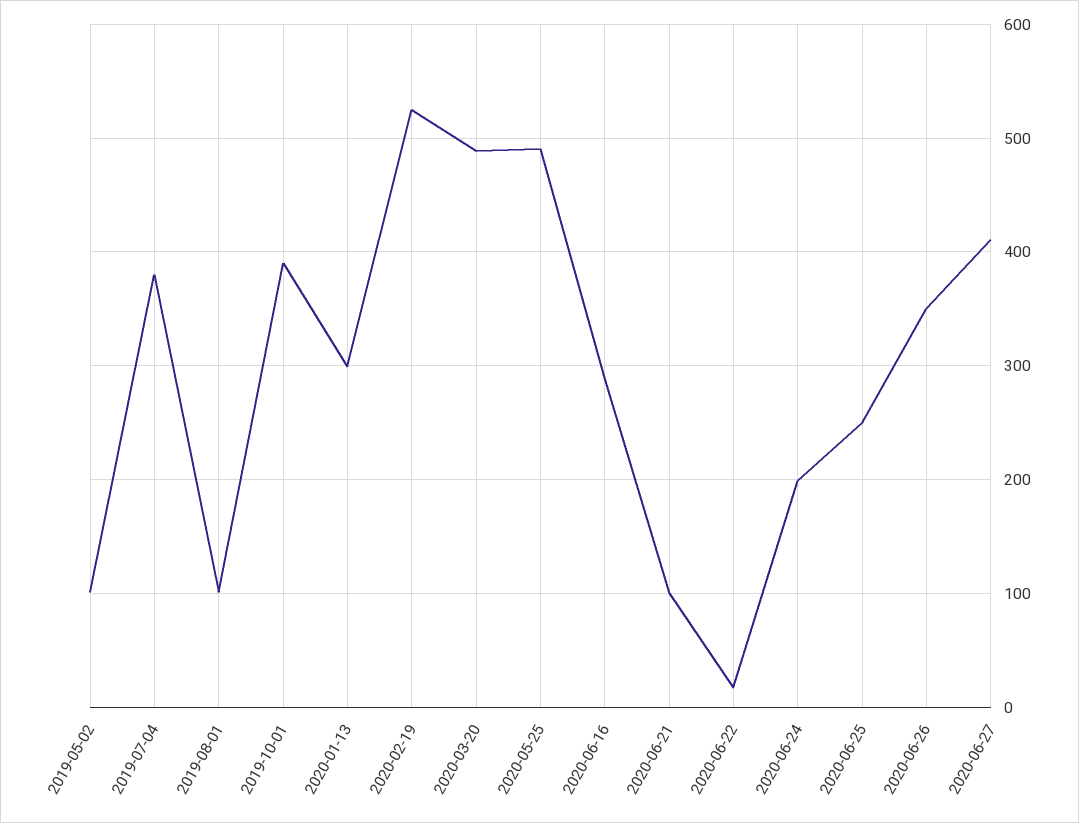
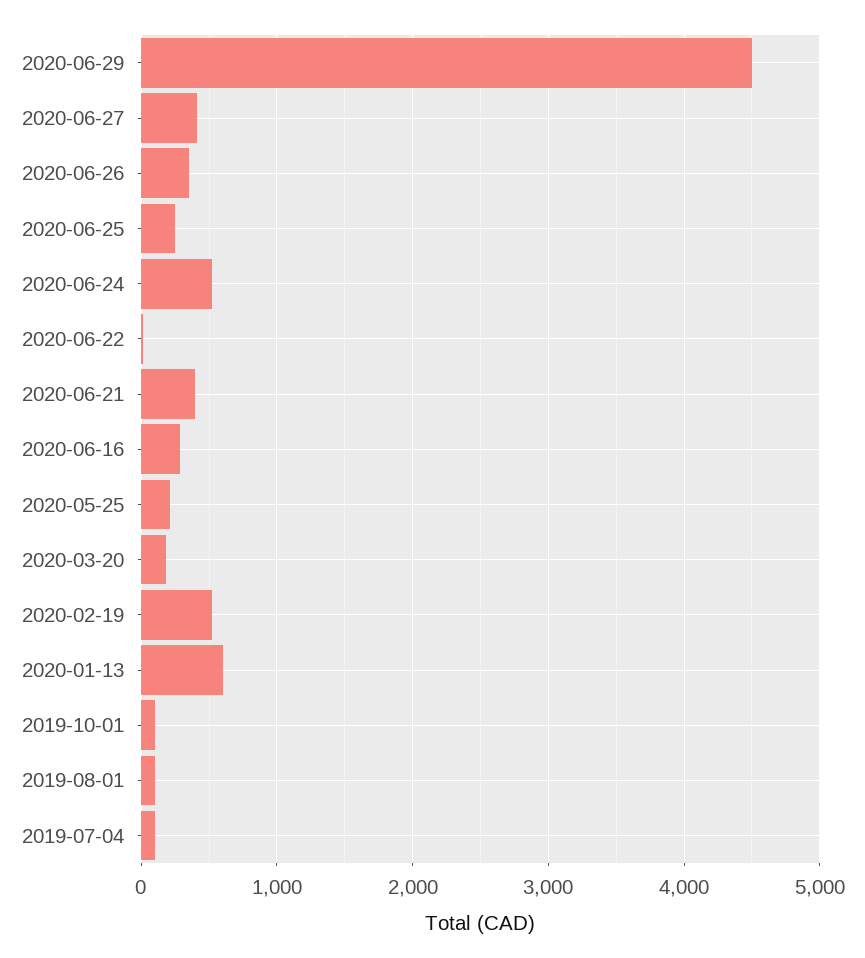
2019-05-02: 100 -> none
2019-07-04: 380 -> 100
2019-10-01: 390 -> 100
2020-01-13: 300 -> 600
2020-03-20: 490 -> 200
2020-05-25: 490 -> 200
2020-06-21: 100 -> 400
2020-06-24: 200 -> 500
2020-06-29: none -> 4500

